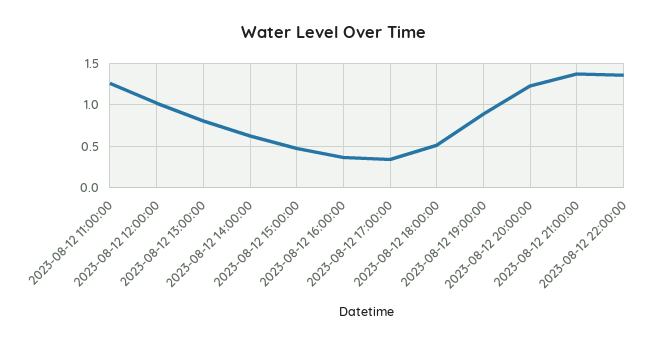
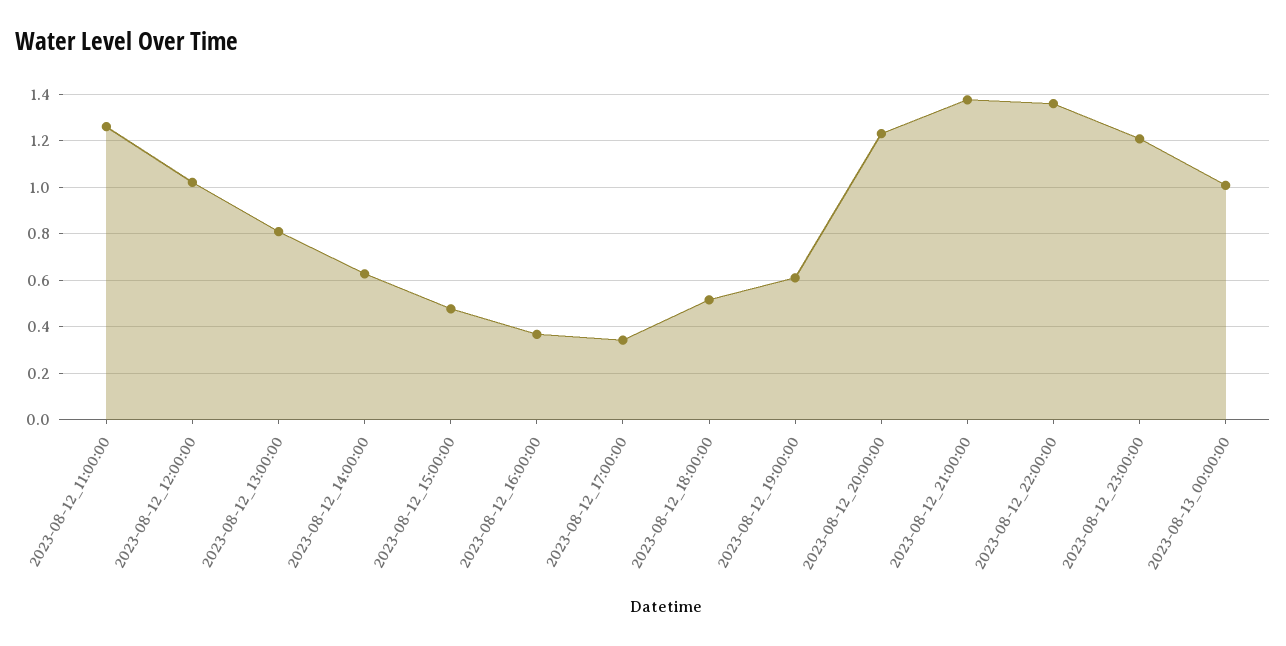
2023-08-12 19:00:00: 0.9 -> 0.6
2023-08-12_23:00:00: none -> 1.2
2023-08-13_00:00:00: none -> 1

